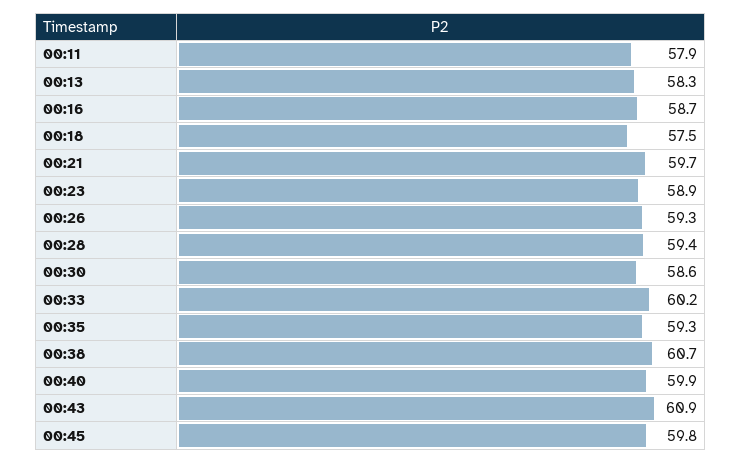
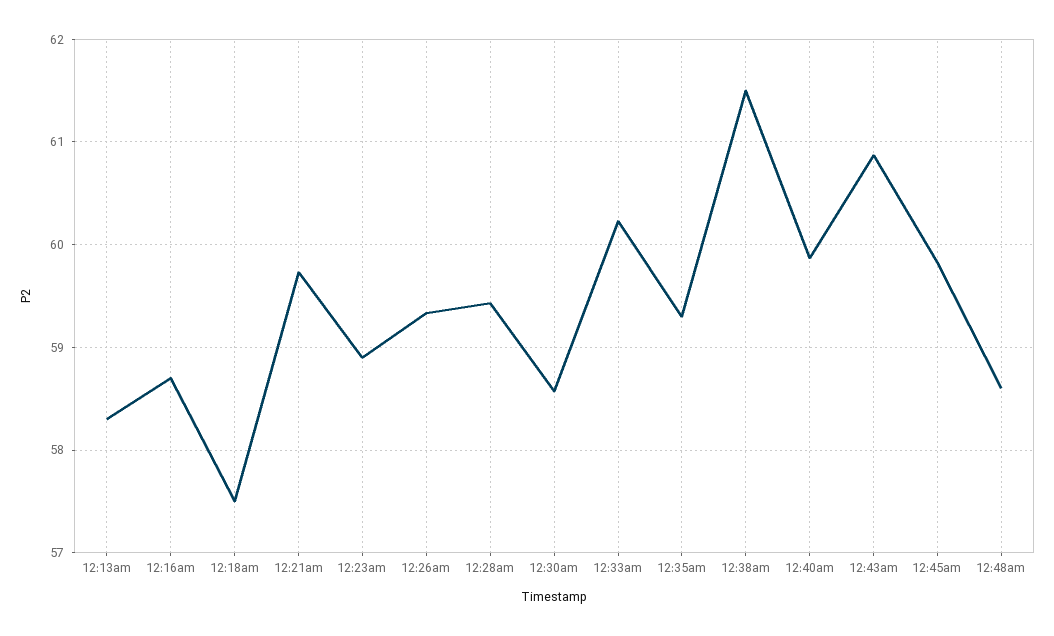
00:11: 57.9 -> none
00:38: 60.7 -> 61.5
12:48am: none -> 58.6

